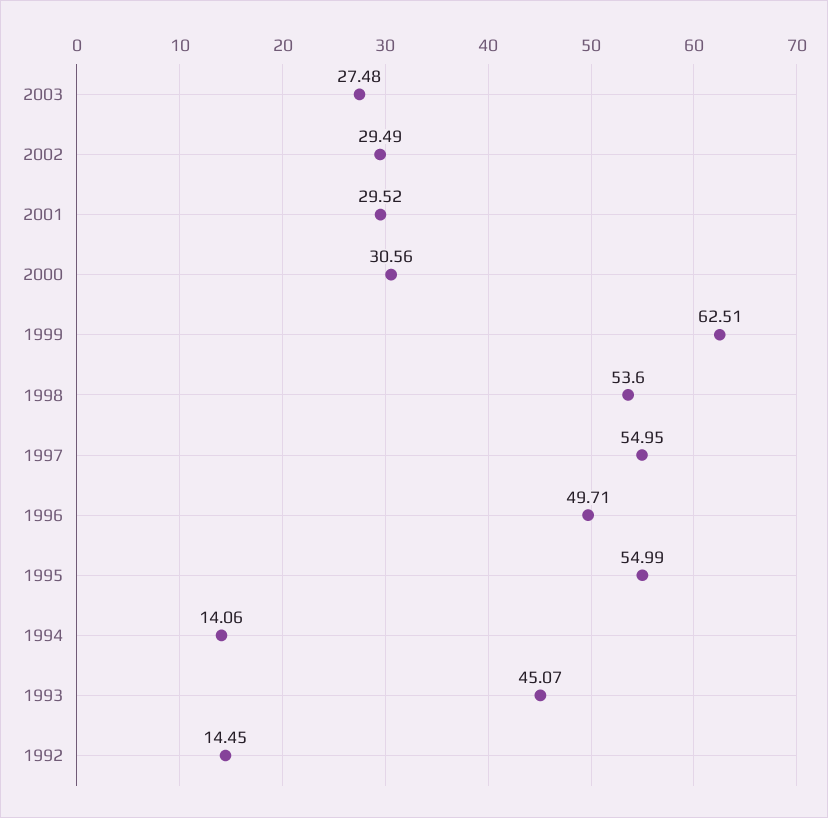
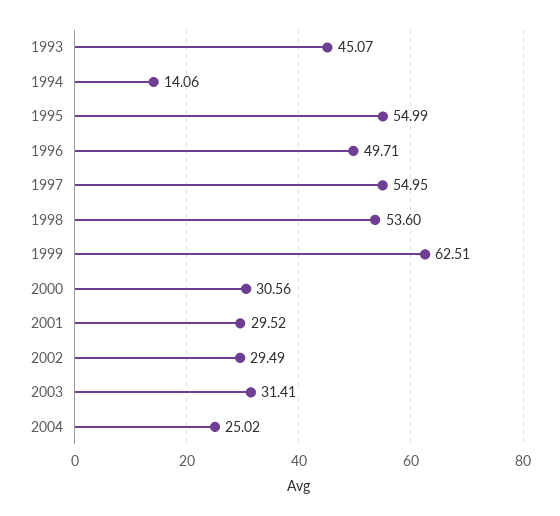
2003: 27.48 -> 31.41
1992: 14.45 -> none
2004: none -> 25.02

